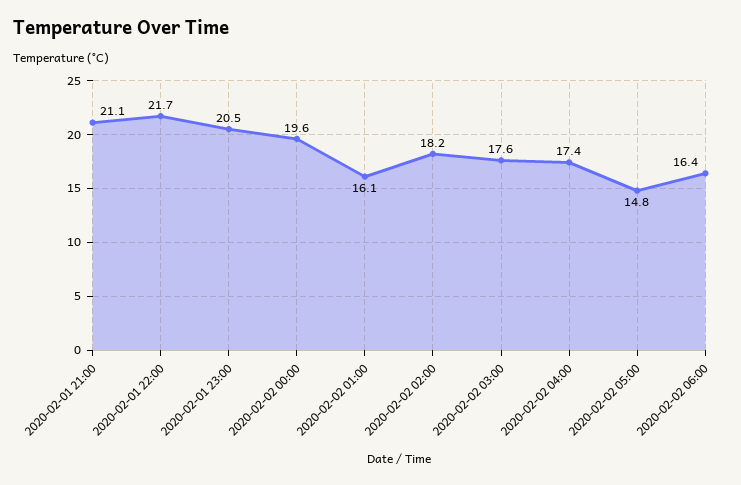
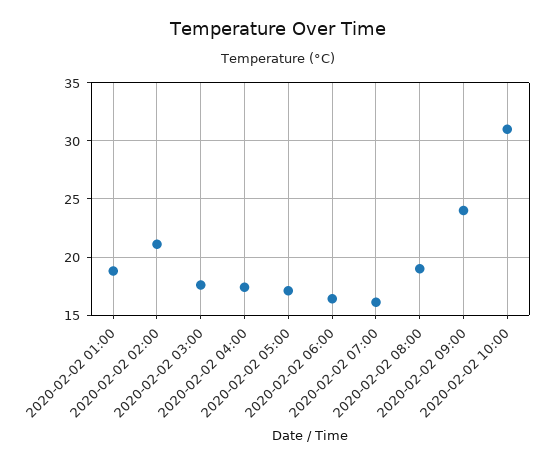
2020-02-01 21:00: 21.1 -> none
2020-02-01 22:00: 21.7 -> none
2020-02-01 23:00: 20.5 -> none
2020-02-02 00:00: 19.6 -> none
2020-02-02 01:00: 16.1 -> 19
2020-02-02 02:00: 18.2 -> 21
2020-02-02 05:00: 14.8 -> 17
2020-02-02 07:00: none -> 16
2020-02-02 08:00: none -> 19
2020-02-02 09:00: none -> 24
2020-02-02 10:00: none -> 31

